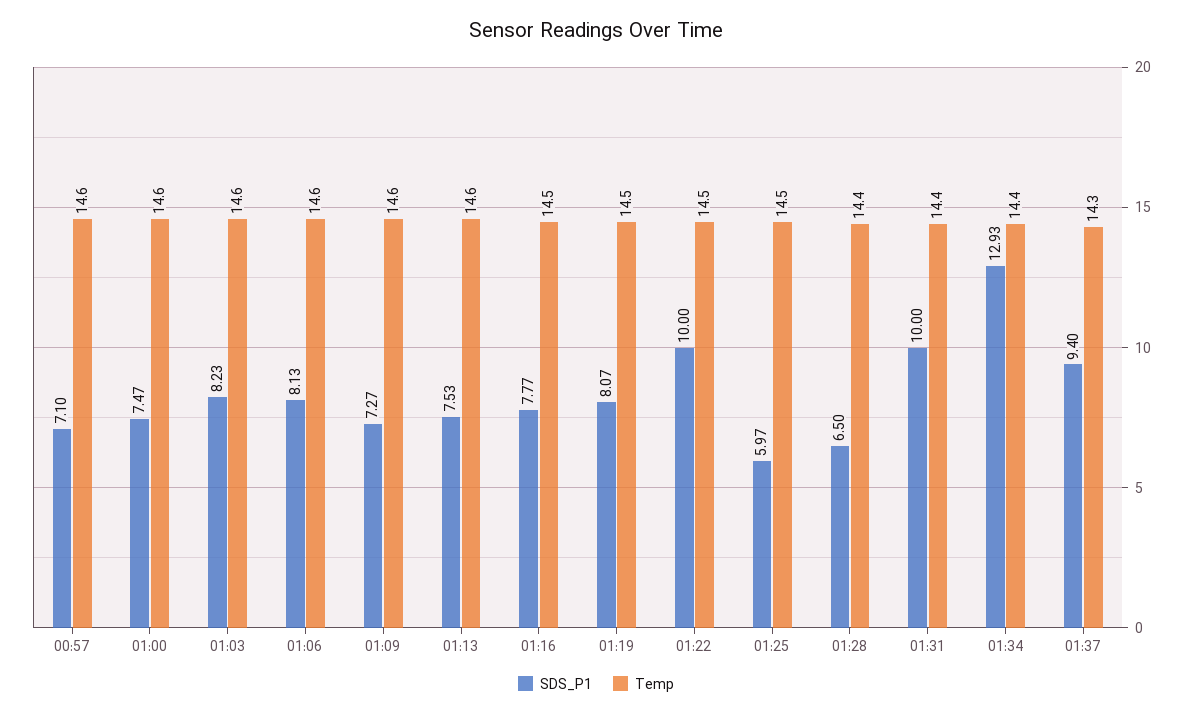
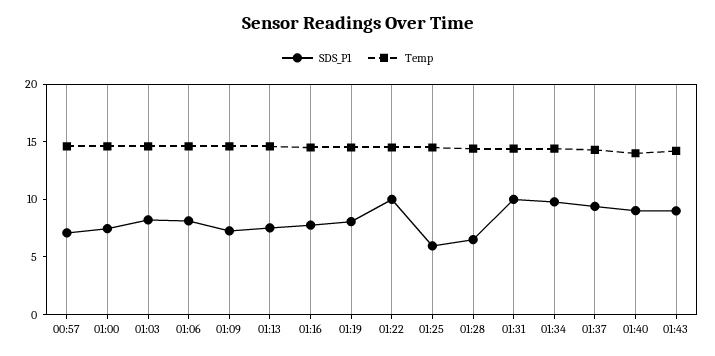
SDS_P1, 01:34: 12.93 -> 10
SDS_P1, 01:40: none -> 9
Temp, 01:40: none -> 14
SDS_P1, 01:43: none -> 9
Temp, 01:43: none -> 14

